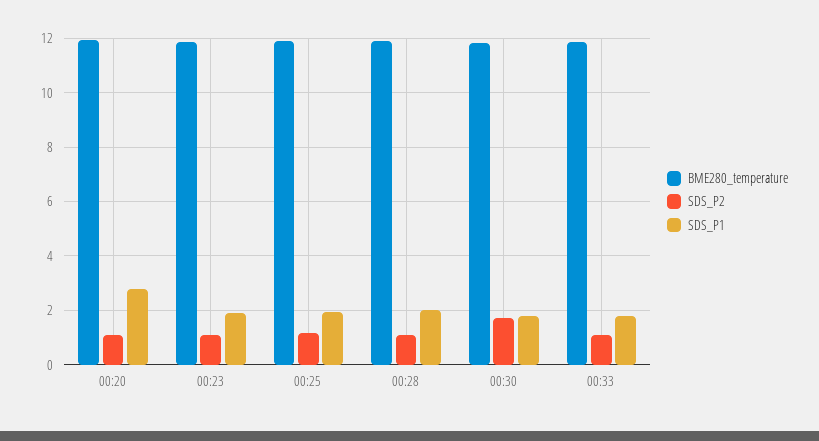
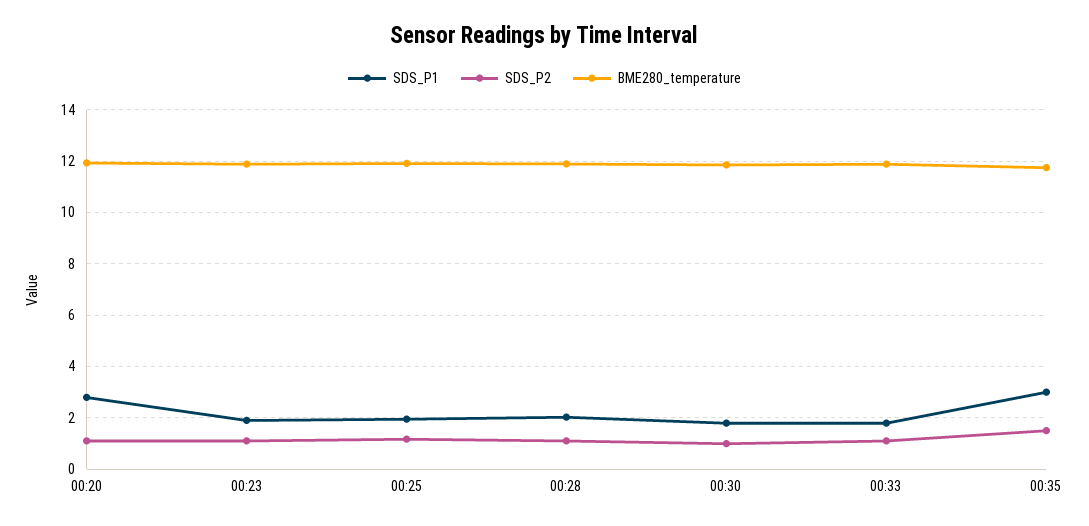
SDS_P2, 00:30: 1.75 -> 1
SDS_P1, 00:35: none -> 3
SDS_P2, 00:35: none -> 1.5
BME280_temperature, 00:35: none -> 11.75

